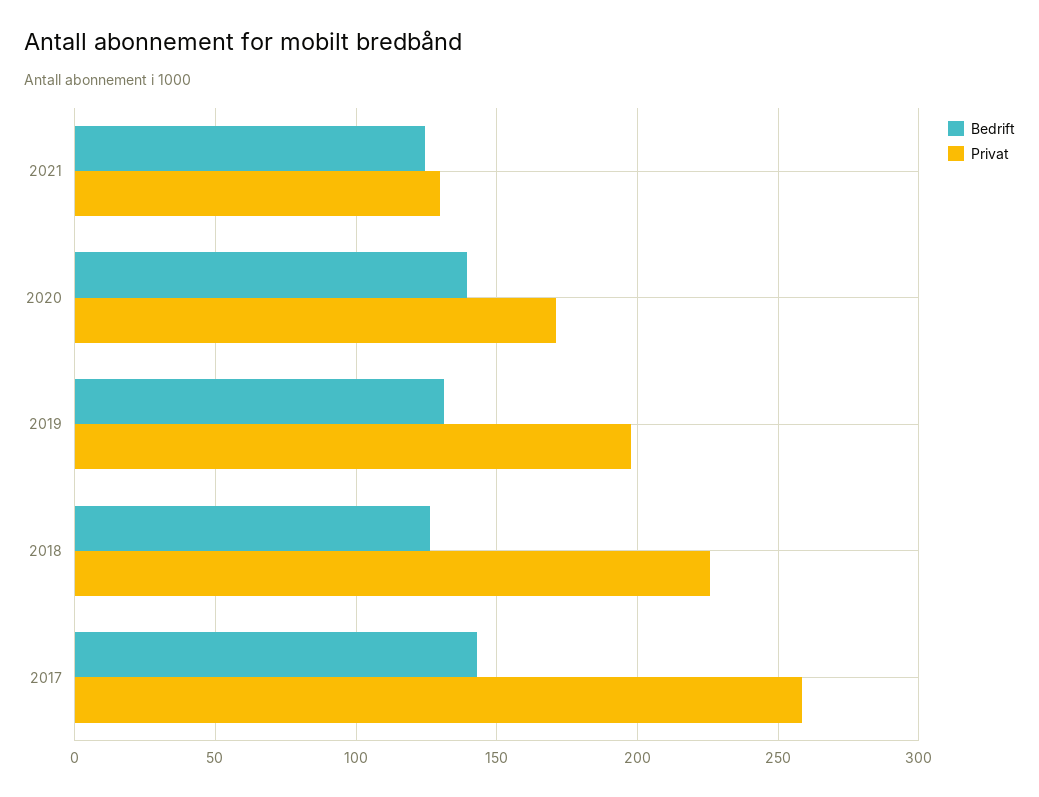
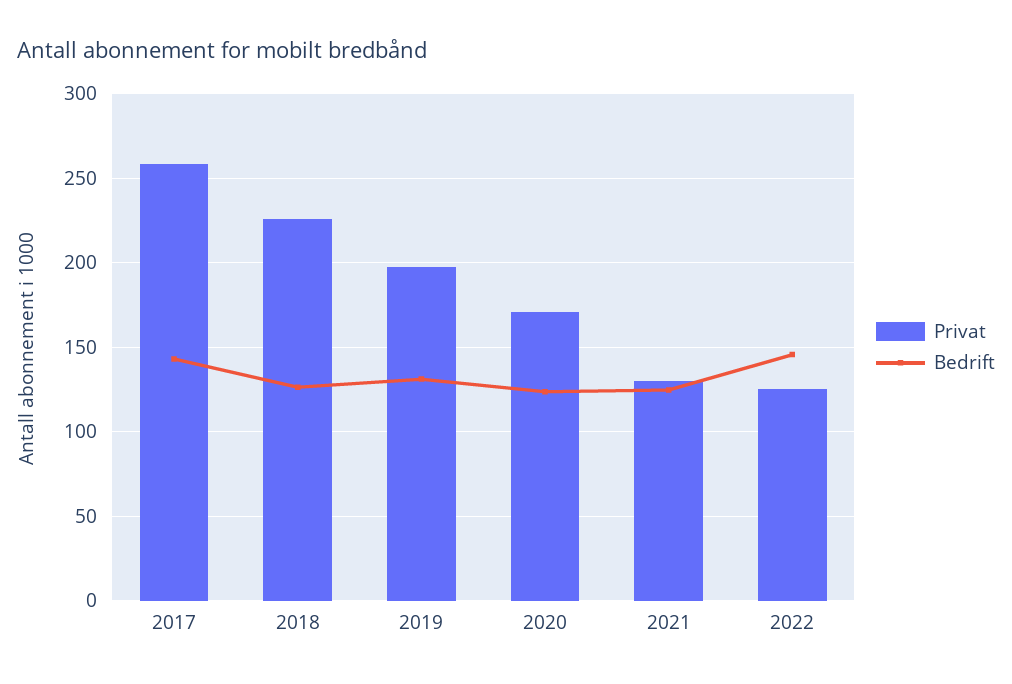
Bedrift, 2020: 140 -> 125
Privat, 2022: none -> 125
Bedrift, 2022: none -> 145

